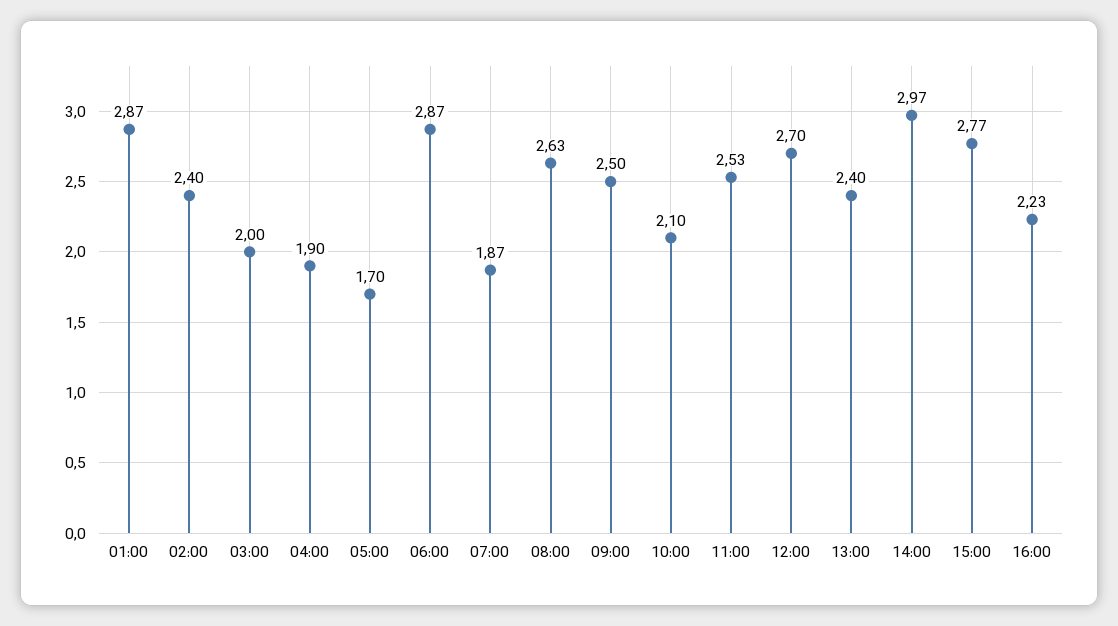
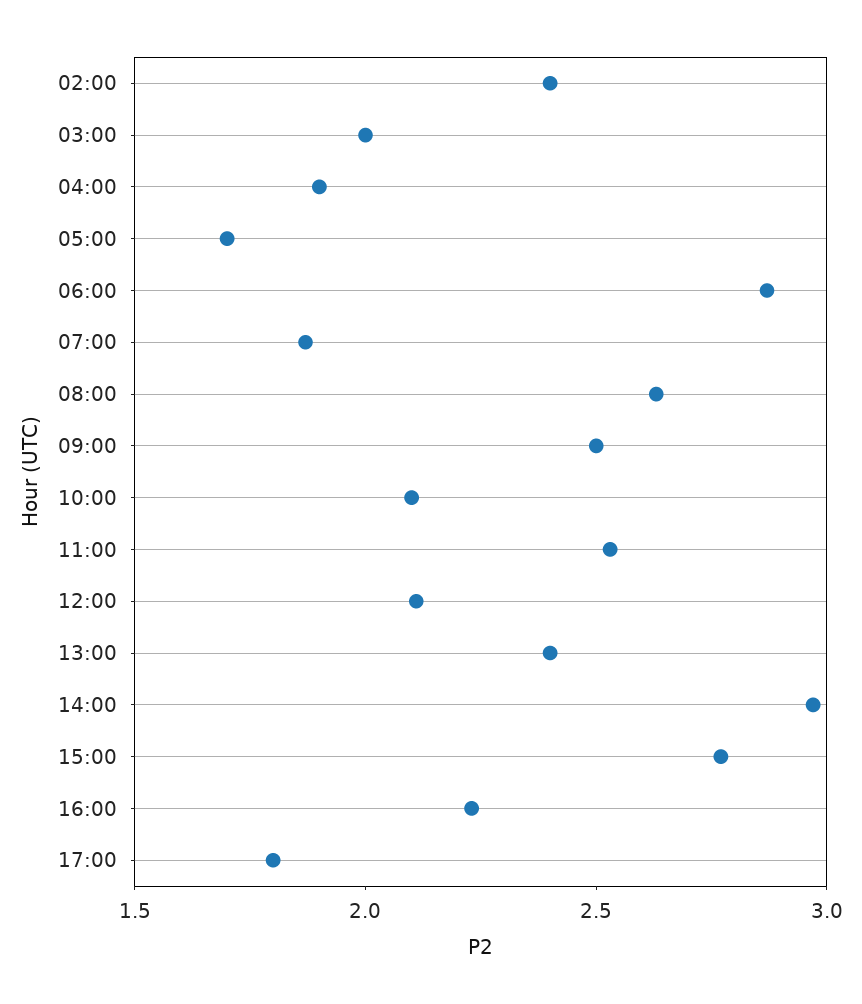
01:00: 2.87 -> none
12:00: 2.7 -> 2.1
17:00: none -> 1.8

